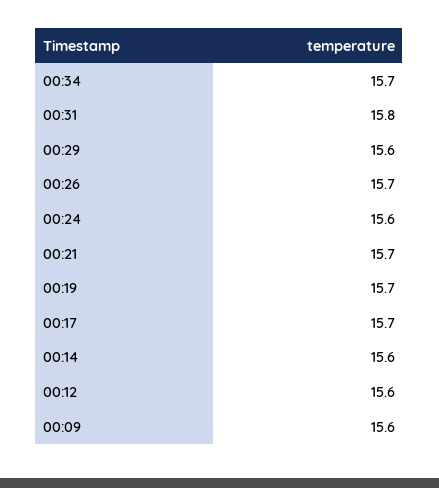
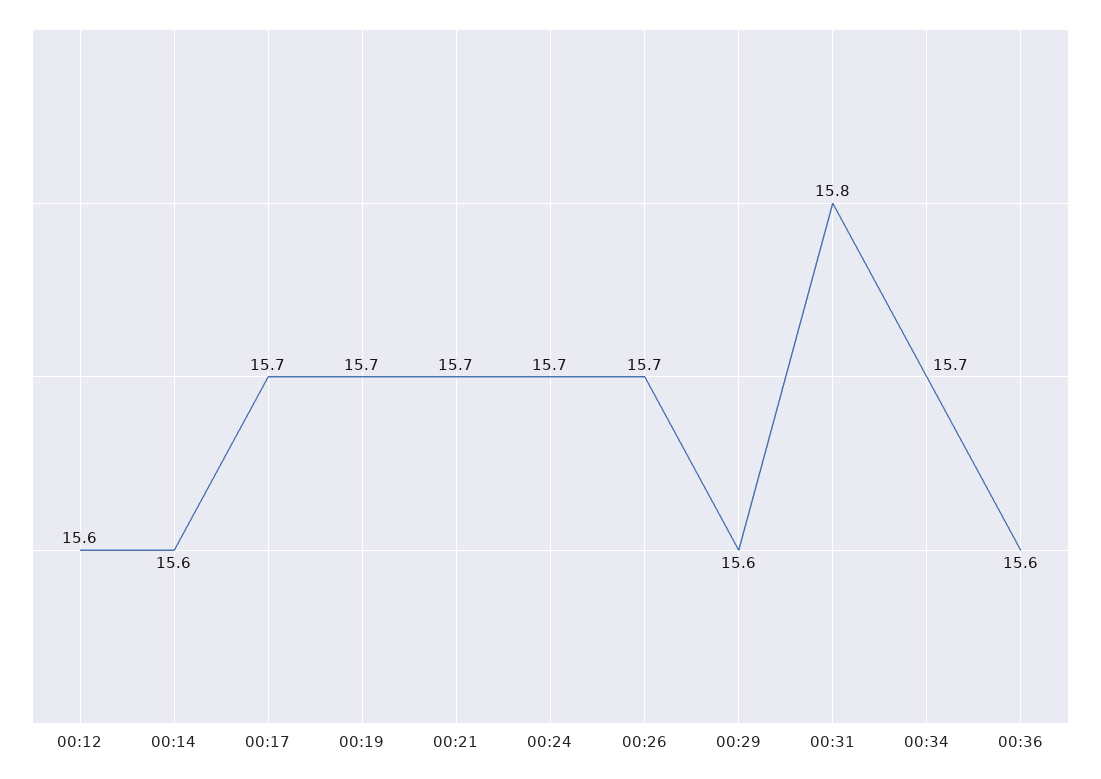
00:24: 15.6 -> 15.7
00:09: 15.6 -> none
00:36: none -> 15.6

